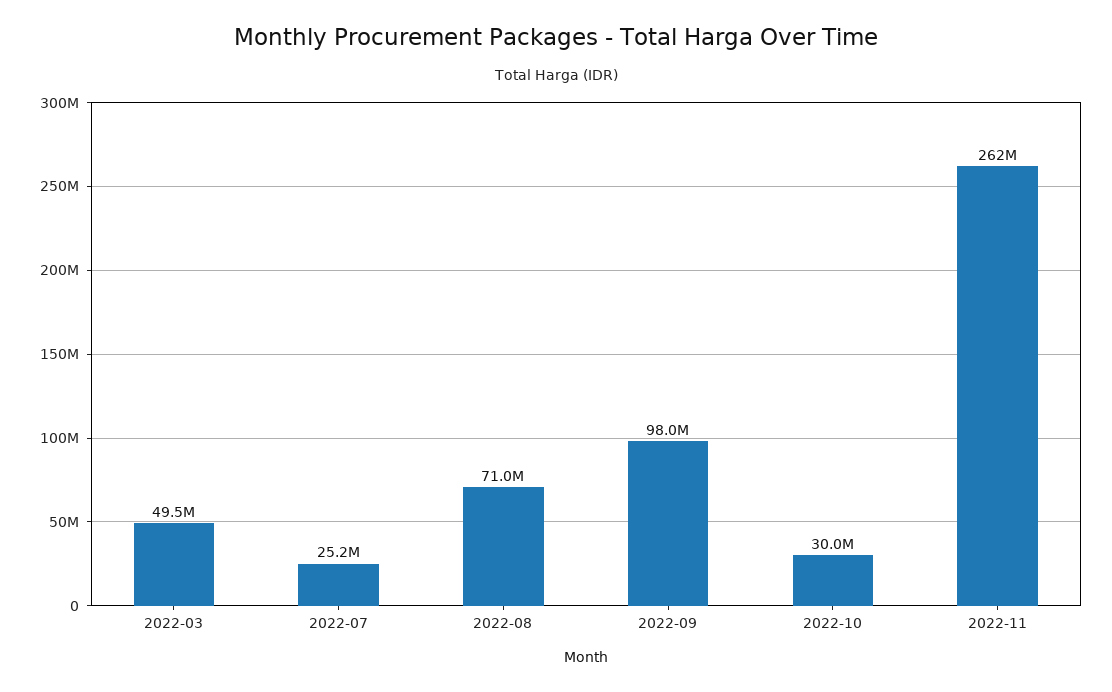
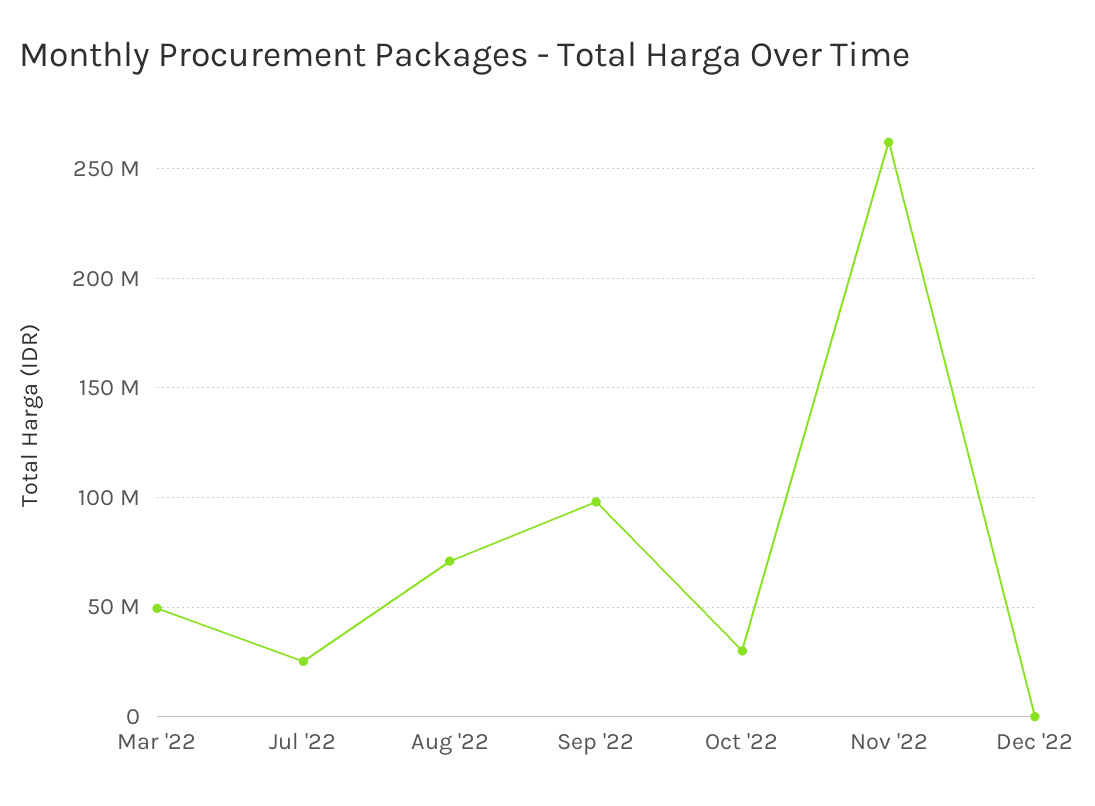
Dec '22: none -> 0

